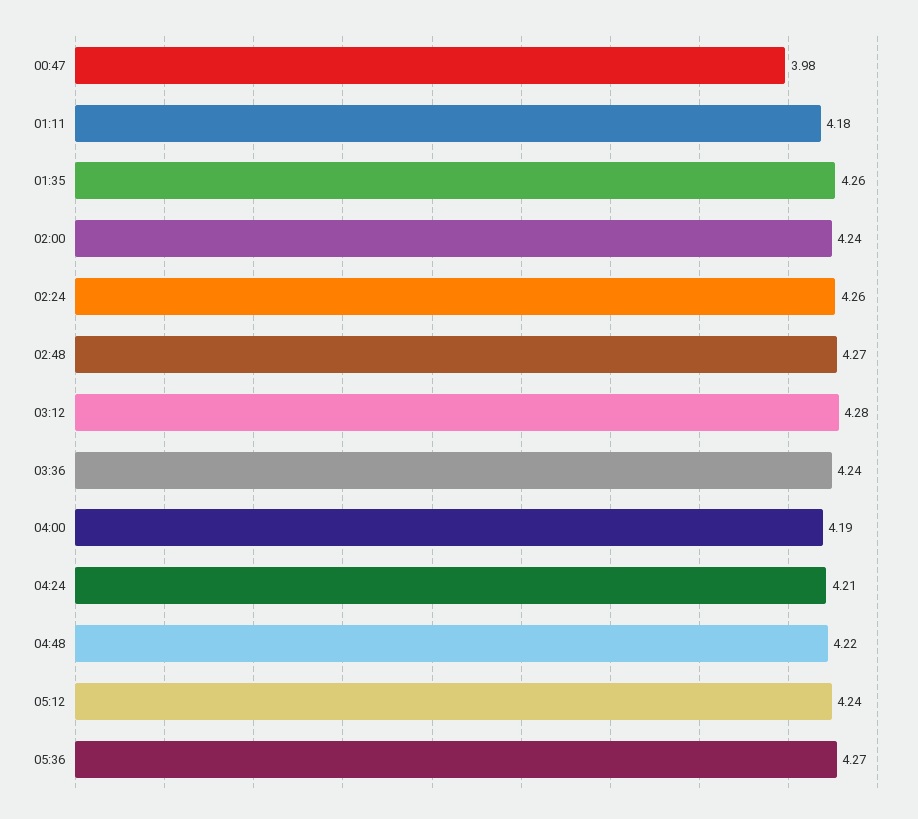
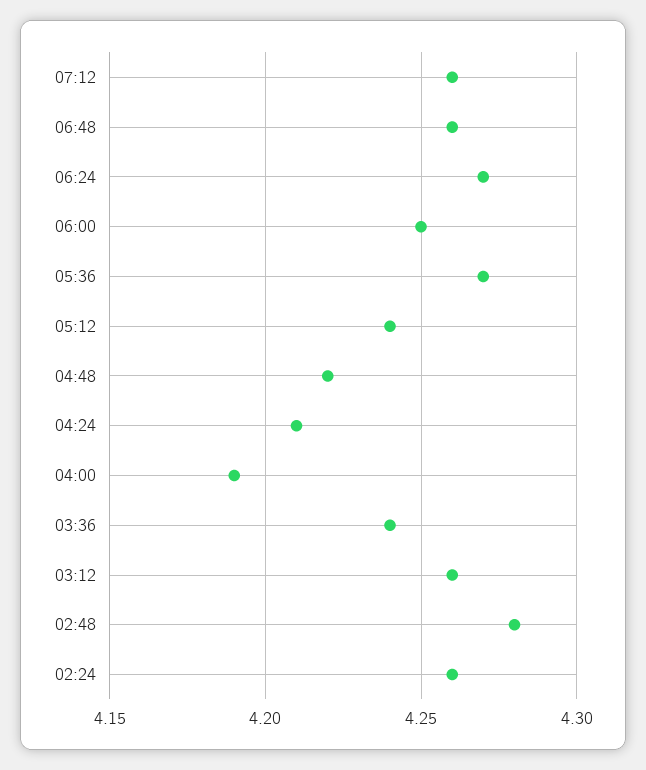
00:47: 3.98 -> none
01:11: 4.18 -> none
01:35: 4.26 -> none
02:00: 4.24 -> none
02:48: 4.27 -> 4.28
03:12: 4.28 -> 4.26
07:12: none -> 4.26
06:48: none -> 4.26
06:24: none -> 4.27
06:00: none -> 4.25

